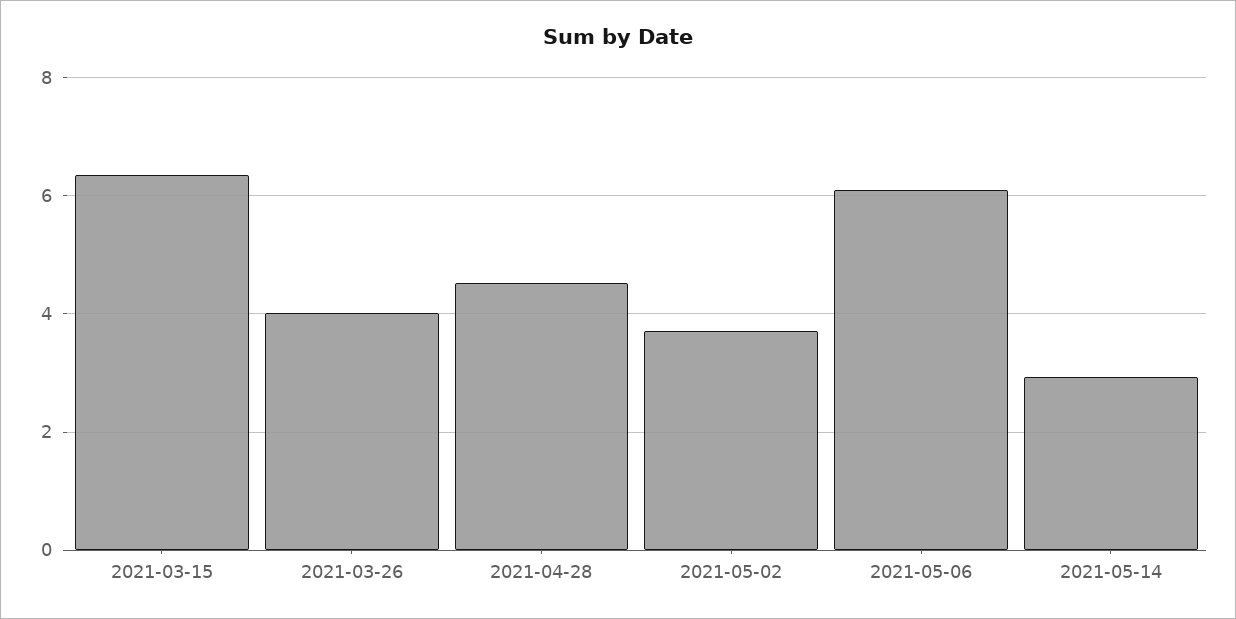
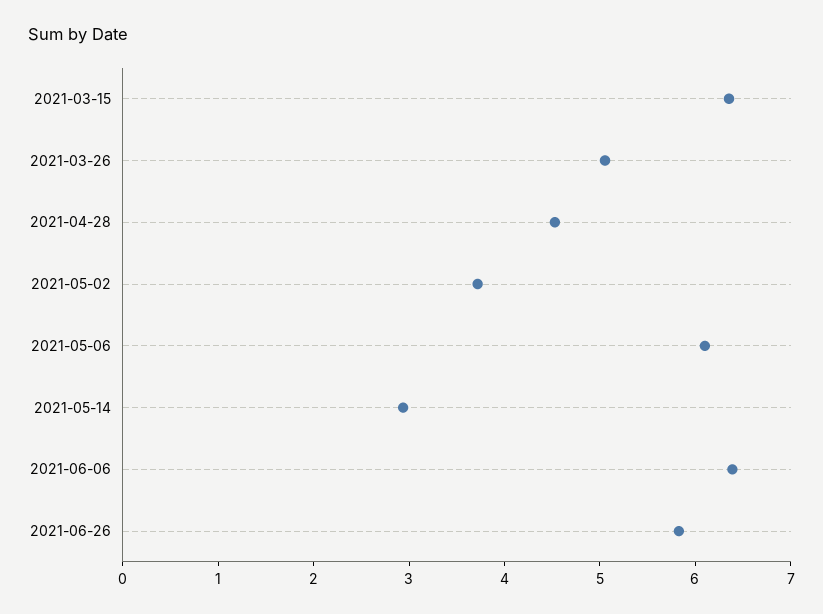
2021-03-26: 4 -> 5
2021-06-06: none -> 6.4
2021-06-26: none -> 5.8

